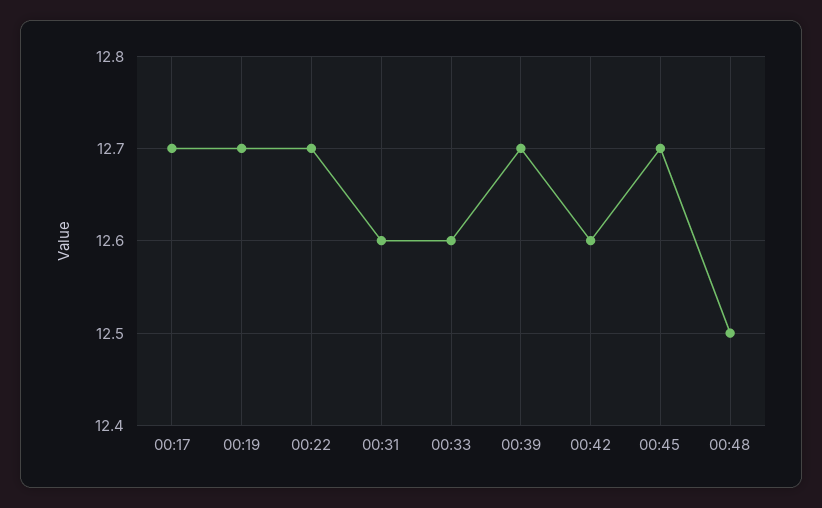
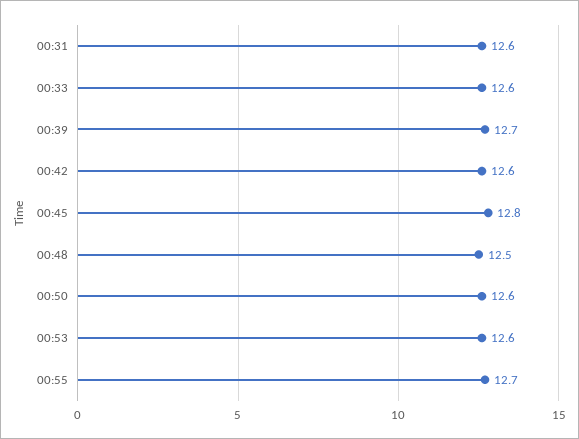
00:17: 12.7 -> none
00:19: 12.7 -> none
00:22: 12.7 -> none
00:45: 12.7 -> 12.8
00:50: none -> 12.6
00:53: none -> 12.6
00:55: none -> 12.7

